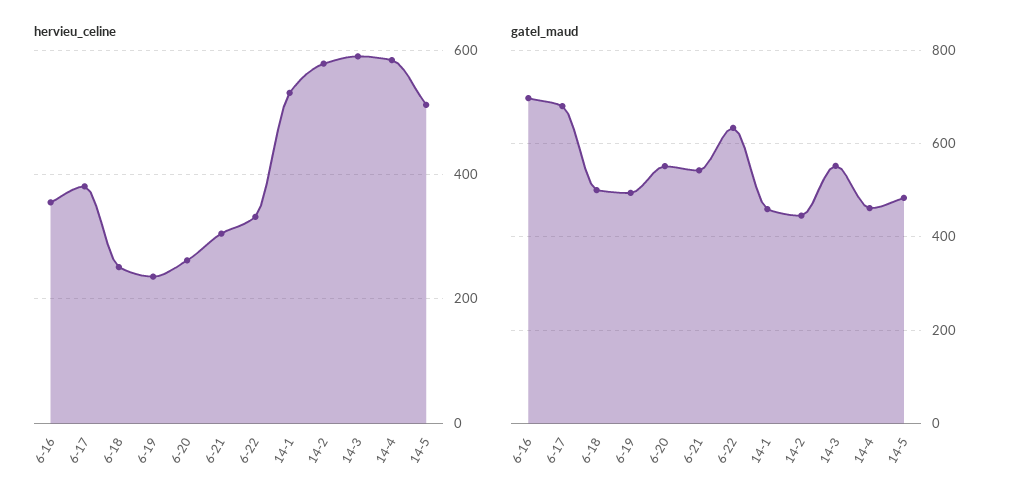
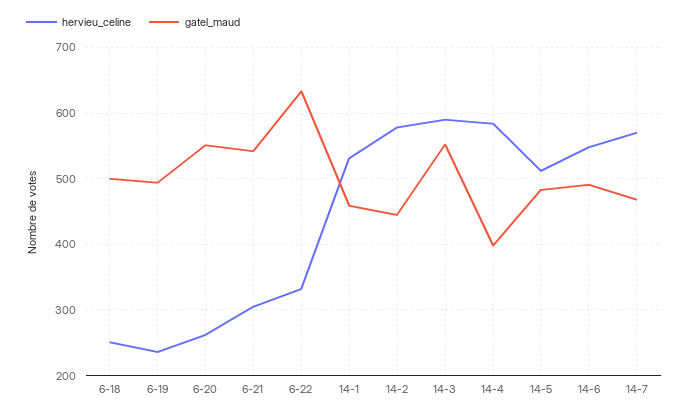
hervieu_celine, 6-16: 360 -> none
hervieu_celine, 6-17: 380 -> none
gatel_maud, 6-16: 700 -> none
gatel_maud, 6-17: 680 -> none
gatel_maud, 14-4: 460 -> 400
hervieu_celine, 14-6: none -> 550
gatel_maud, 14-6: none -> 490
hervieu_celine, 14-7: none -> 570
gatel_maud, 14-7: none -> 470

